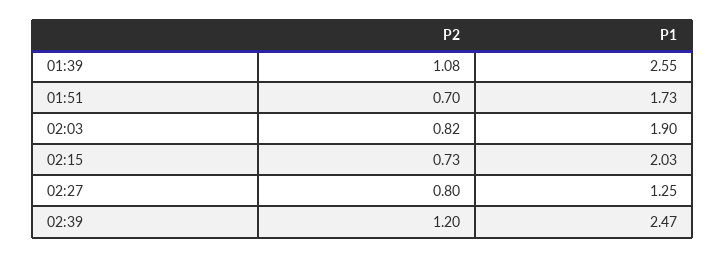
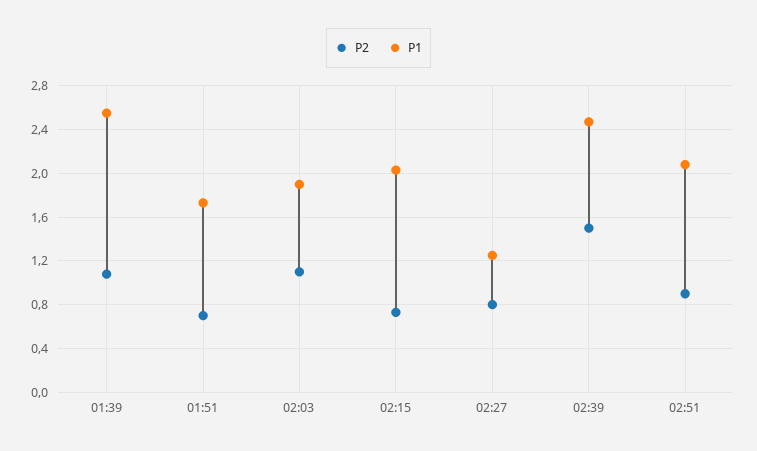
P2, 02:03: 0.82 -> 1.1
P2, 02:39: 1.2 -> 1.5
P2, 02:51: none -> 0.9
P1, 02:51: none -> 2.1

